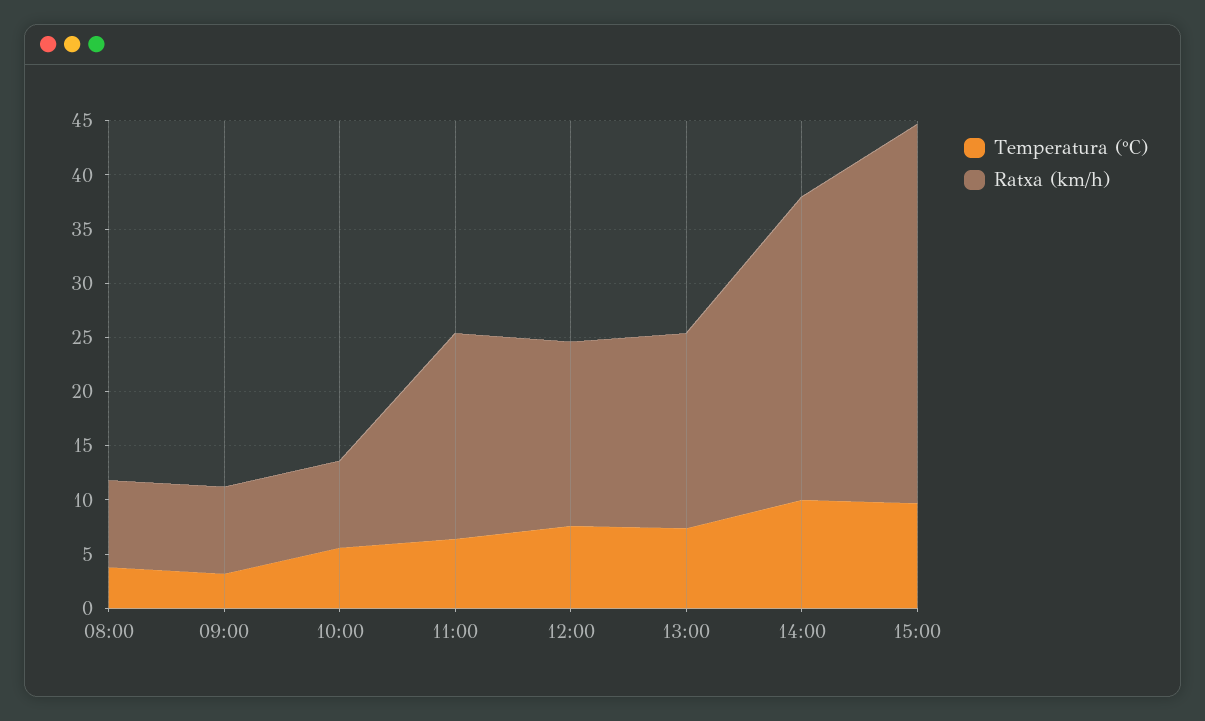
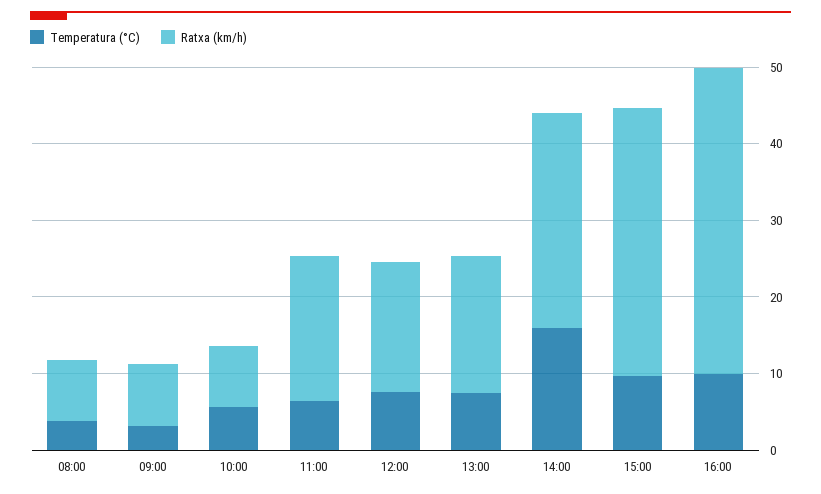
Temperatura (°C), 14:00: 10 -> 16
Temperatura (°C), 16:00: none -> 10
Ratxa (km/h), 16:00: none -> 40

